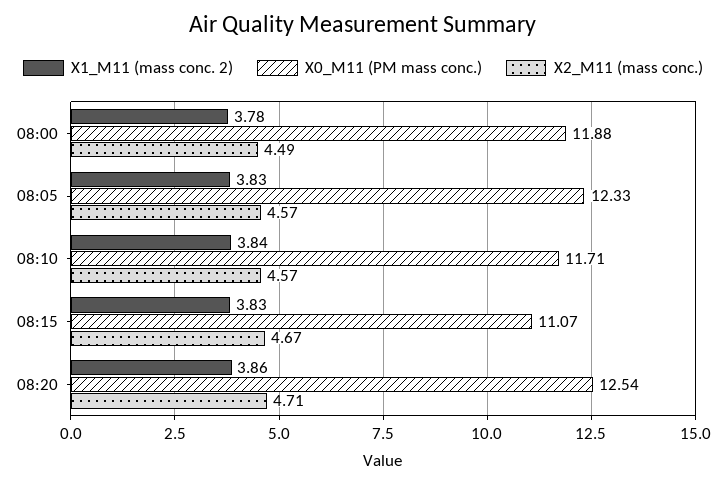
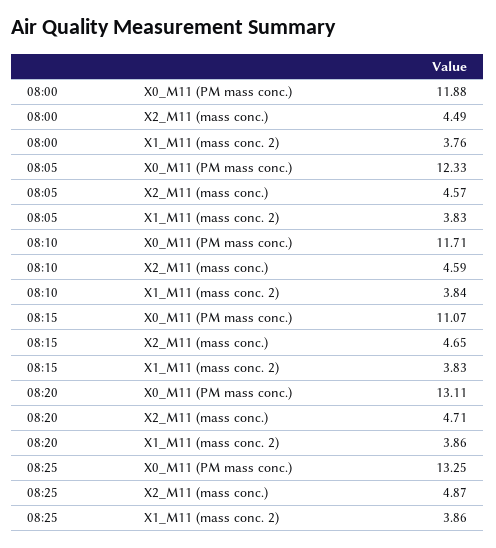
X1_M11 (mass conc. 2), 08:00: 3.78 -> 3.76
X2_M11 (mass conc.), 08:10: 4.57 -> 4.59
X2_M11 (mass conc.), 08:15: 4.67 -> 4.65
X0_M11 (PM mass conc.), 08:20: 12.54 -> 13.11
X0_M11 (PM mass conc.), 08:25: none -> 13.25
X2_M11 (mass conc.), 08:25: none -> 4.87
X1_M11 (mass conc. 2), 08:25: none -> 3.86

